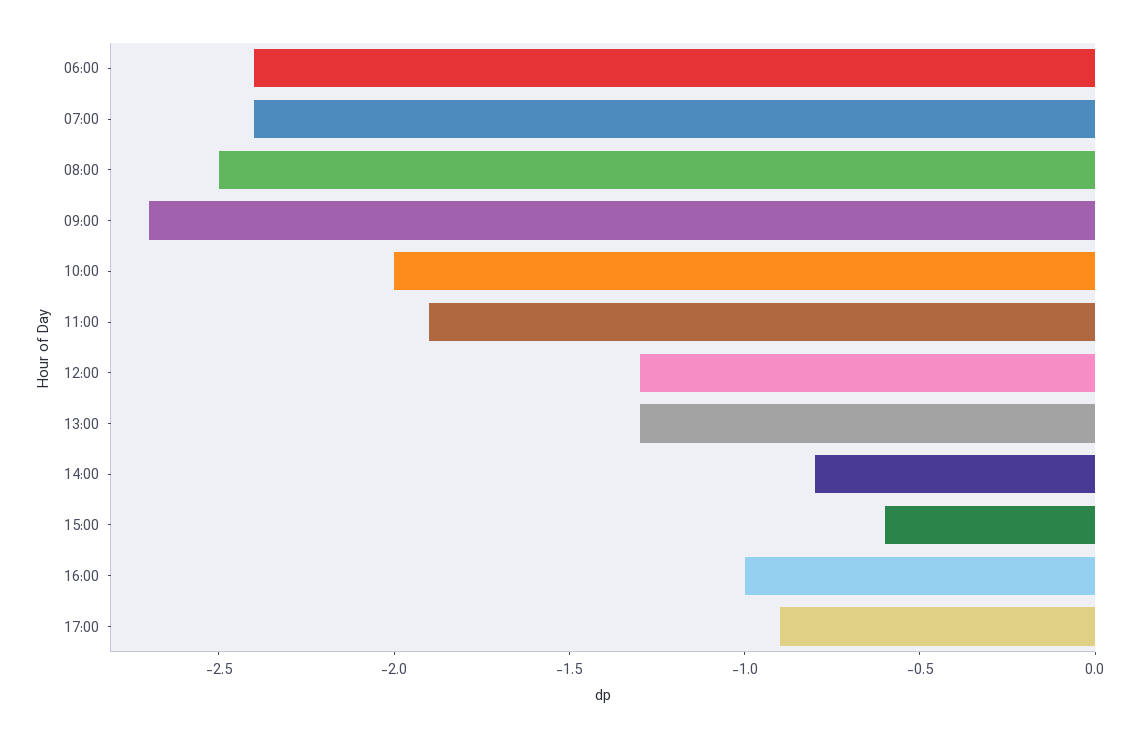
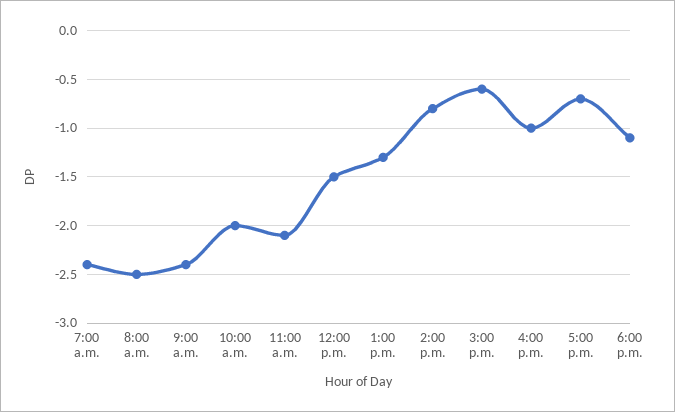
06:00: -2.4 -> none
09:00: -2.7 -> -2.4
11:00: -1.9 -> -2.1
12:00: -1.3 -> -1.5
17:00: -0.9 -> -0.7
6:00 p.m.: none -> -1.1

